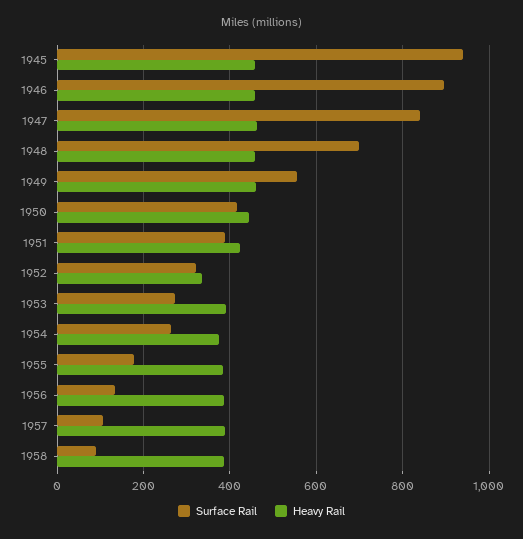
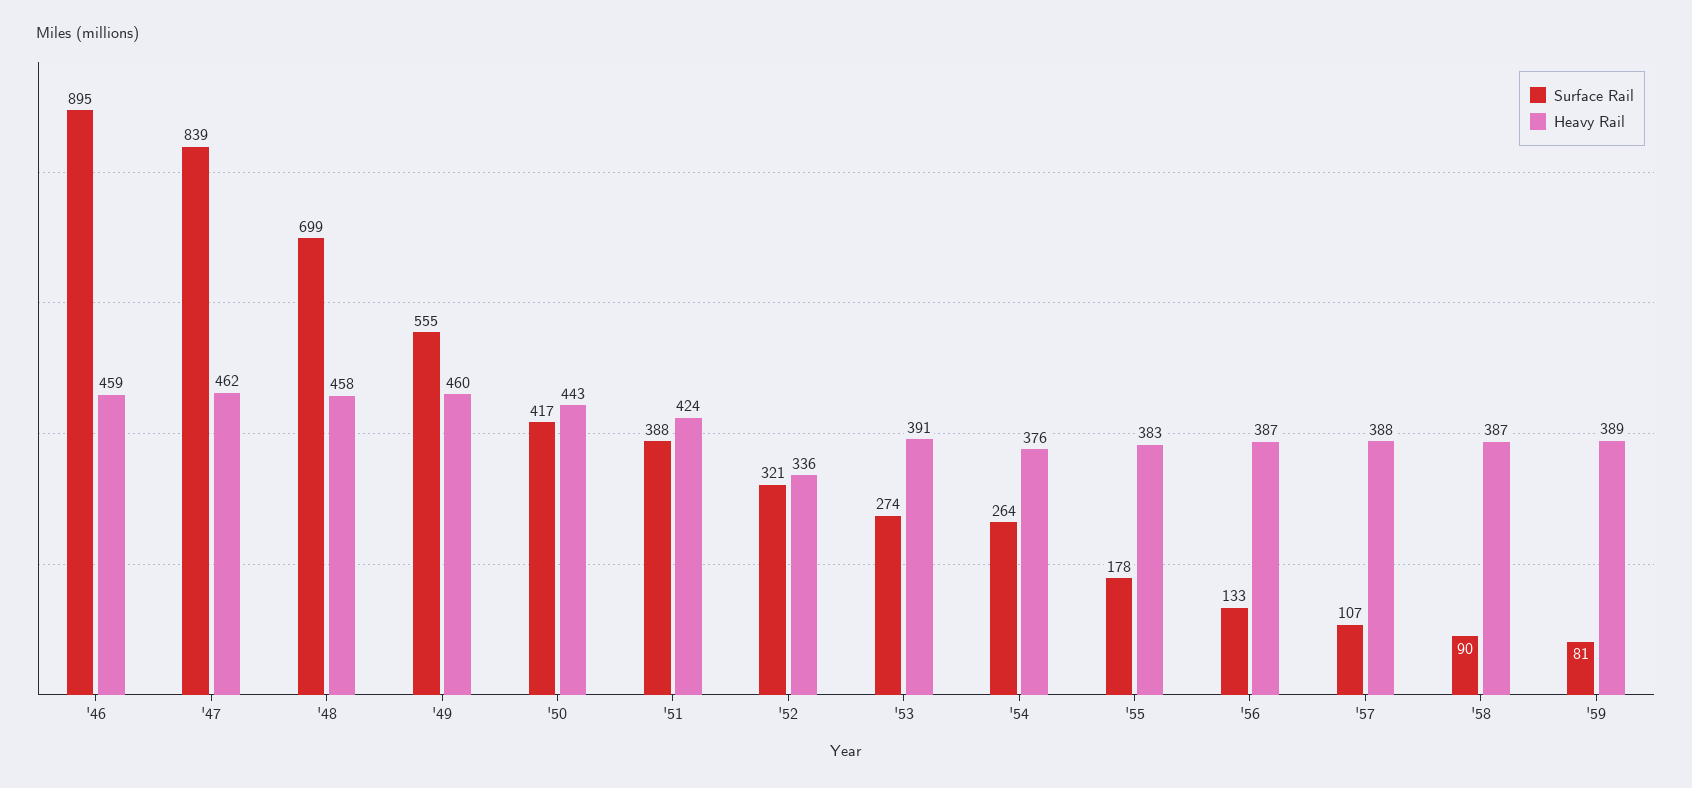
Surface Rail, 1945: 940 -> none
Heavy Rail, 1945: 460 -> none
Surface Rail, '59: none -> 81
Heavy Rail, '59: none -> 389

